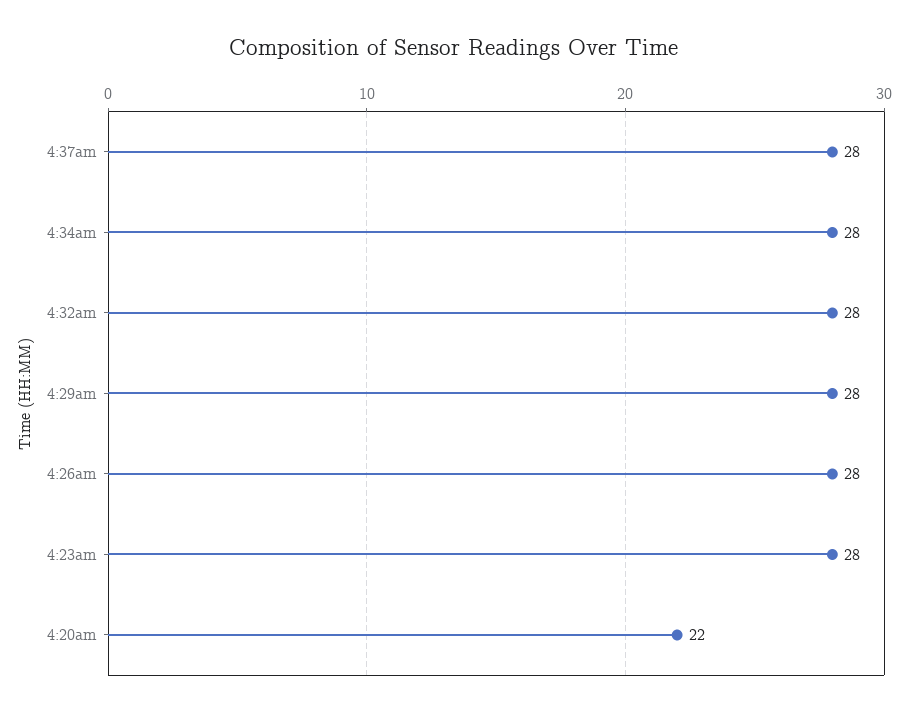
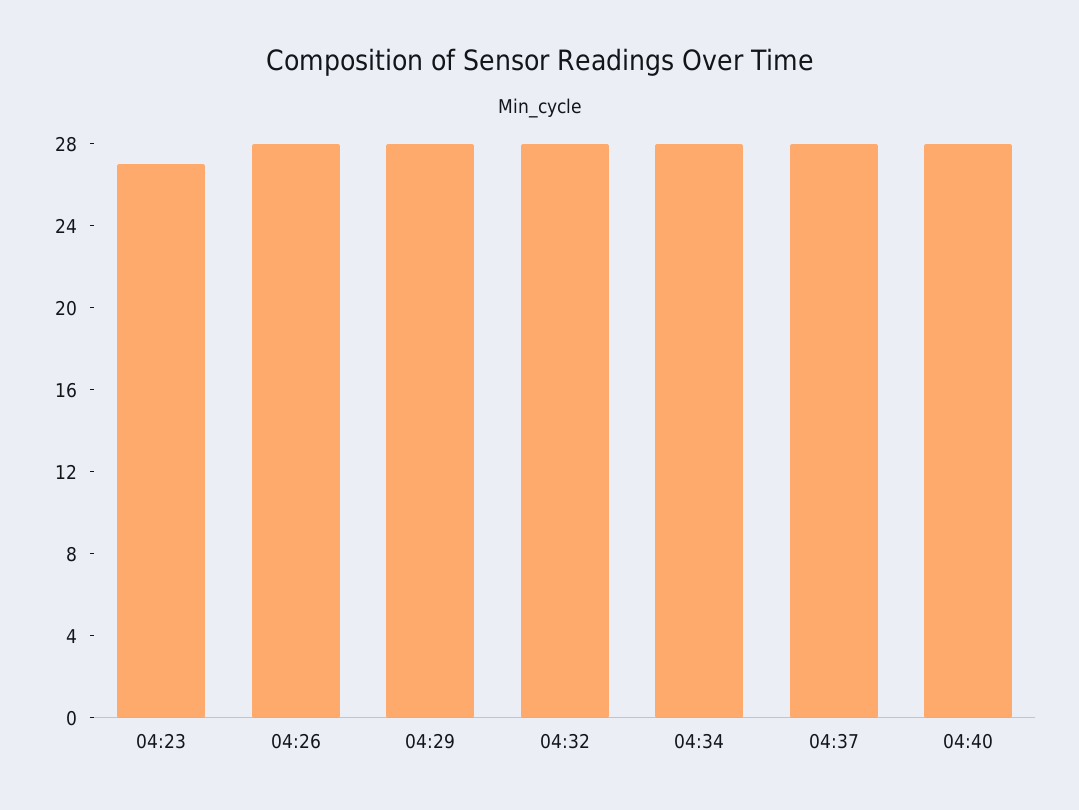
4:23am: 28 -> 27
4:20am: 22 -> none
04:40: none -> 28

